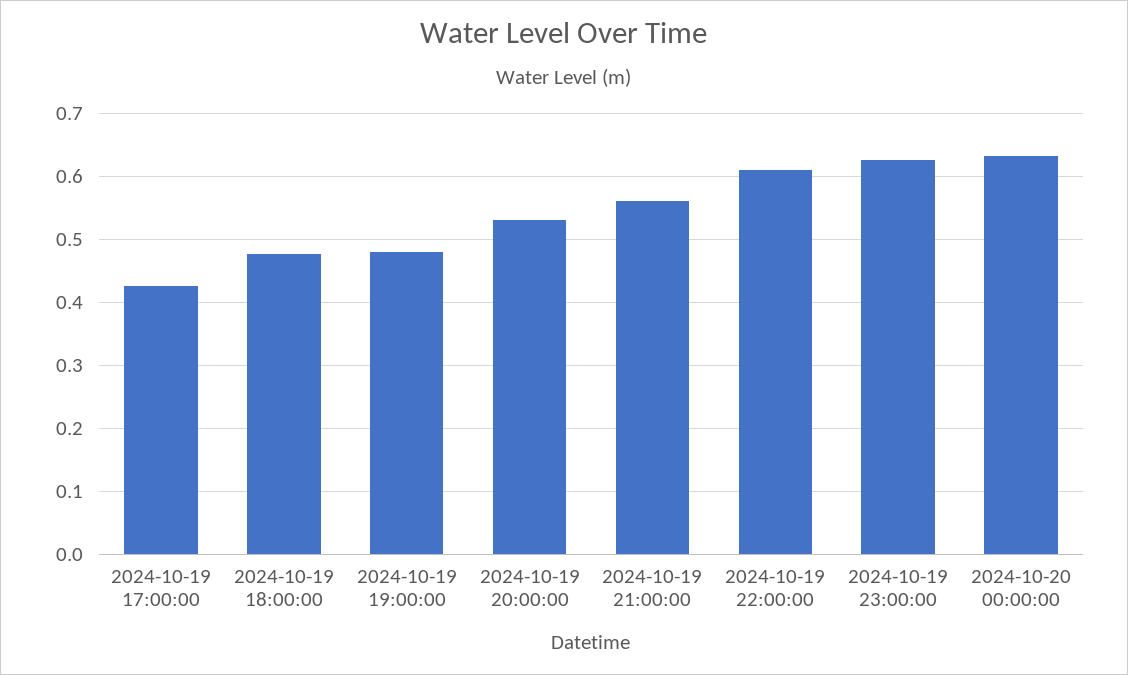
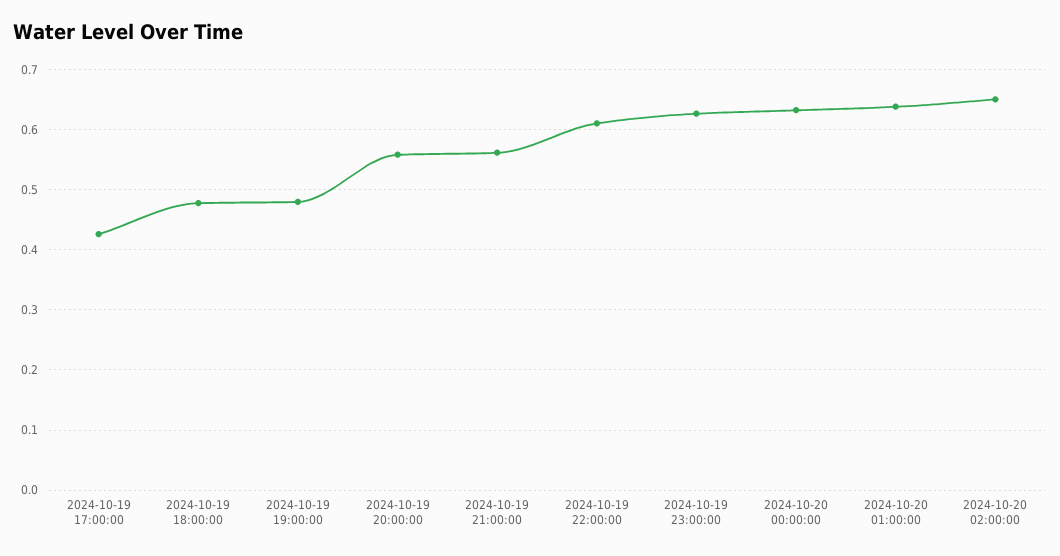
2024-10-19 20:00:00: 0.53 -> 0.56
2024-10-20 01:00:00: none -> 0.64
2024-10-20 02:00:00: none -> 0.65

